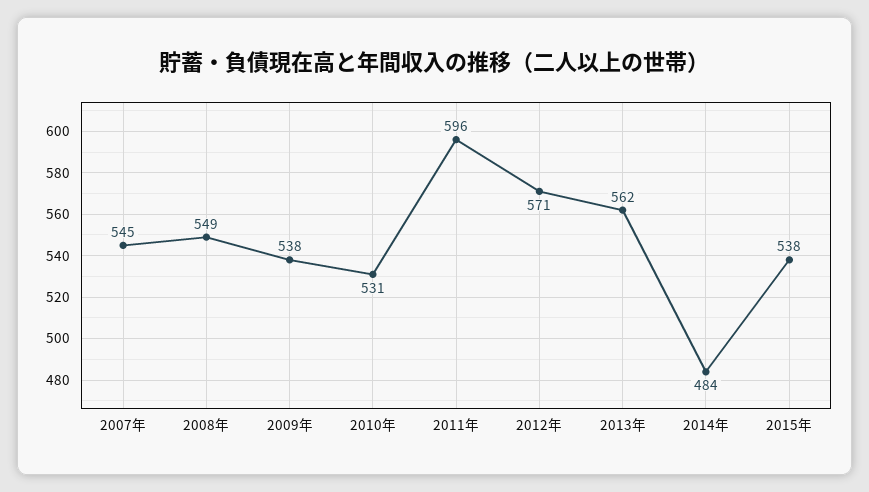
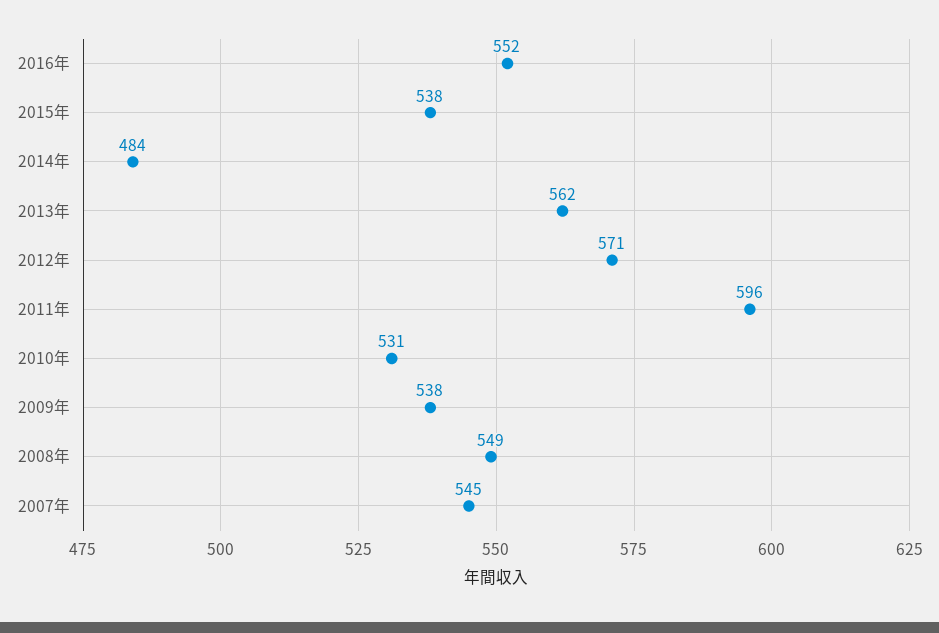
2016年: none -> 552

